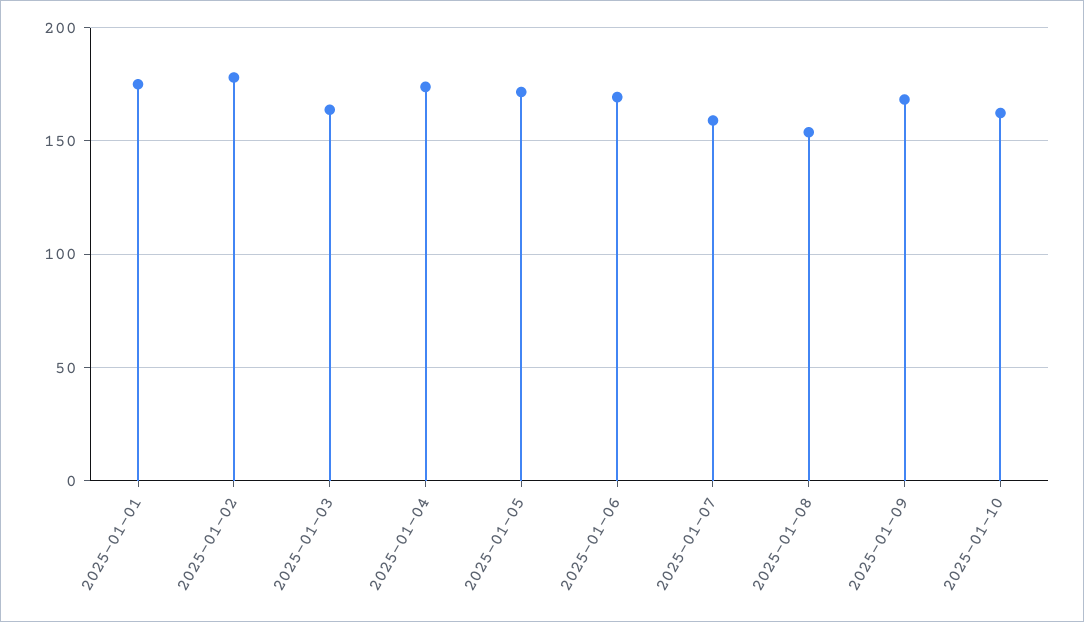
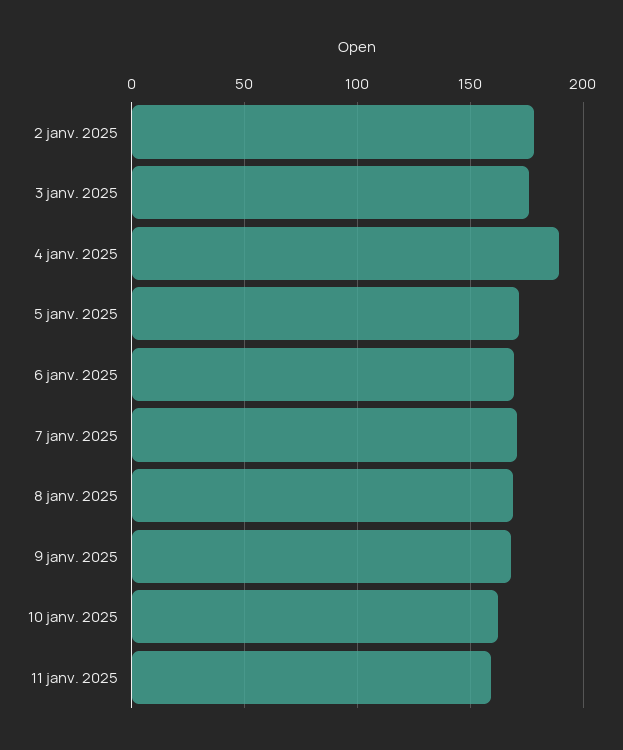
2025-01-01: 175 -> none
2025-01-03: 165 -> 175
2025-01-04: 175 -> 190
2025-01-07: 160 -> 170
2025-01-08: 155 -> 170
11 janv. 2025: none -> 160

